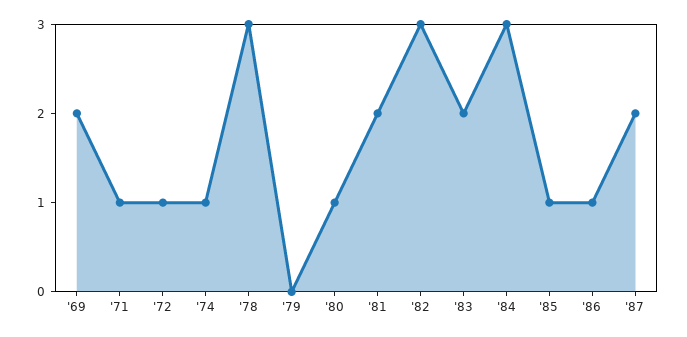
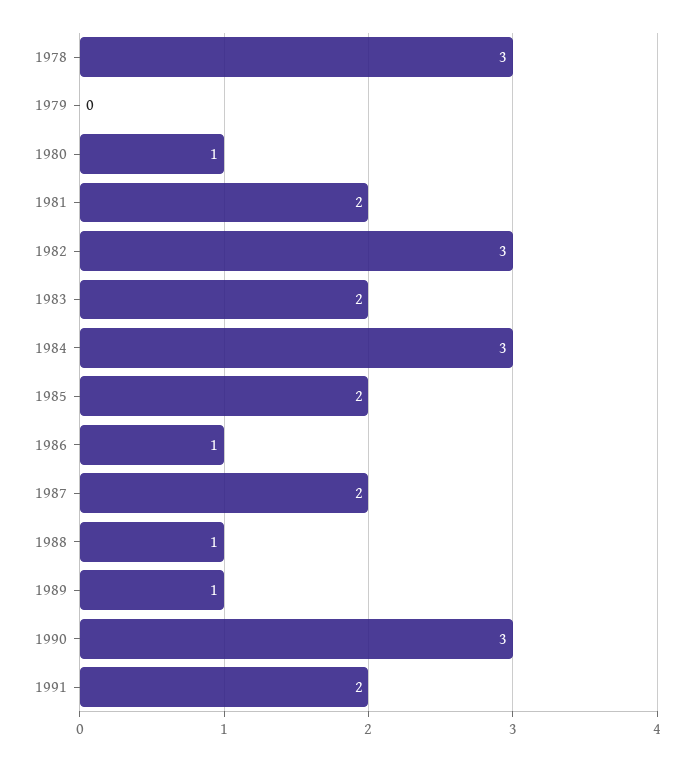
'69: 2 -> none
'71: 1 -> none
'72: 1 -> none
'74: 1 -> none
'85: 1 -> 2
1988: none -> 1
1989: none -> 1
1990: none -> 3
1991: none -> 2

